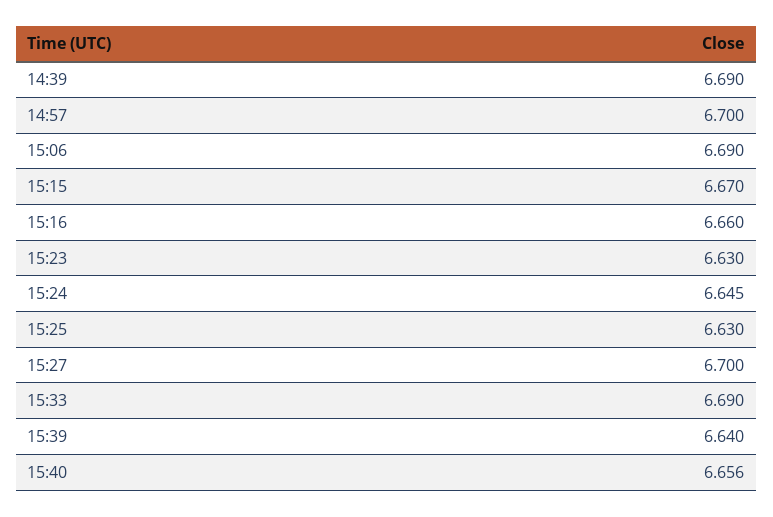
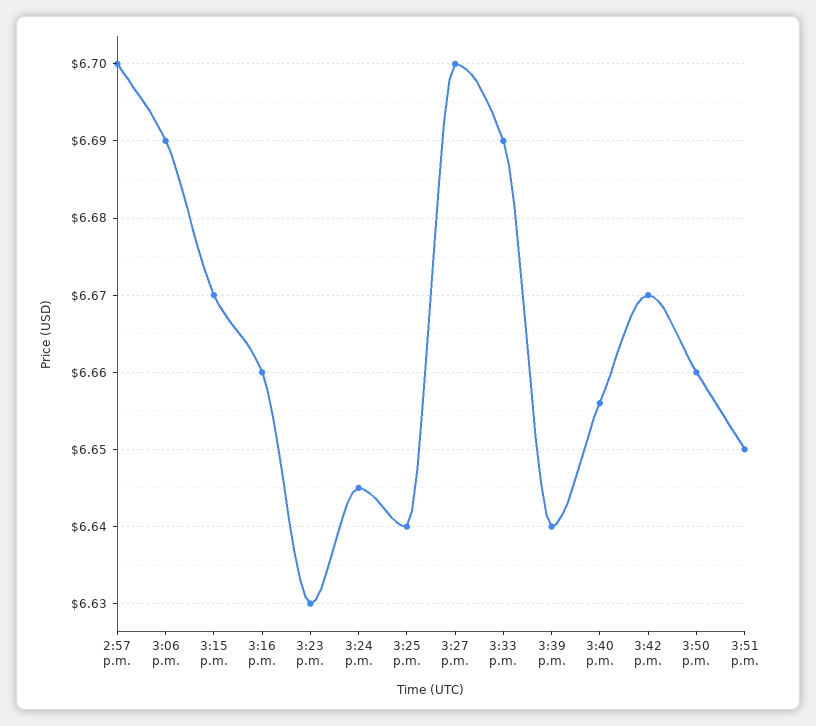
14:39: 6.69 -> none
15:25: 6.63 -> 6.64
3:42 p.m.: none -> 6.67
3:50 p.m.: none -> 6.66
3:51 p.m.: none -> 6.65

